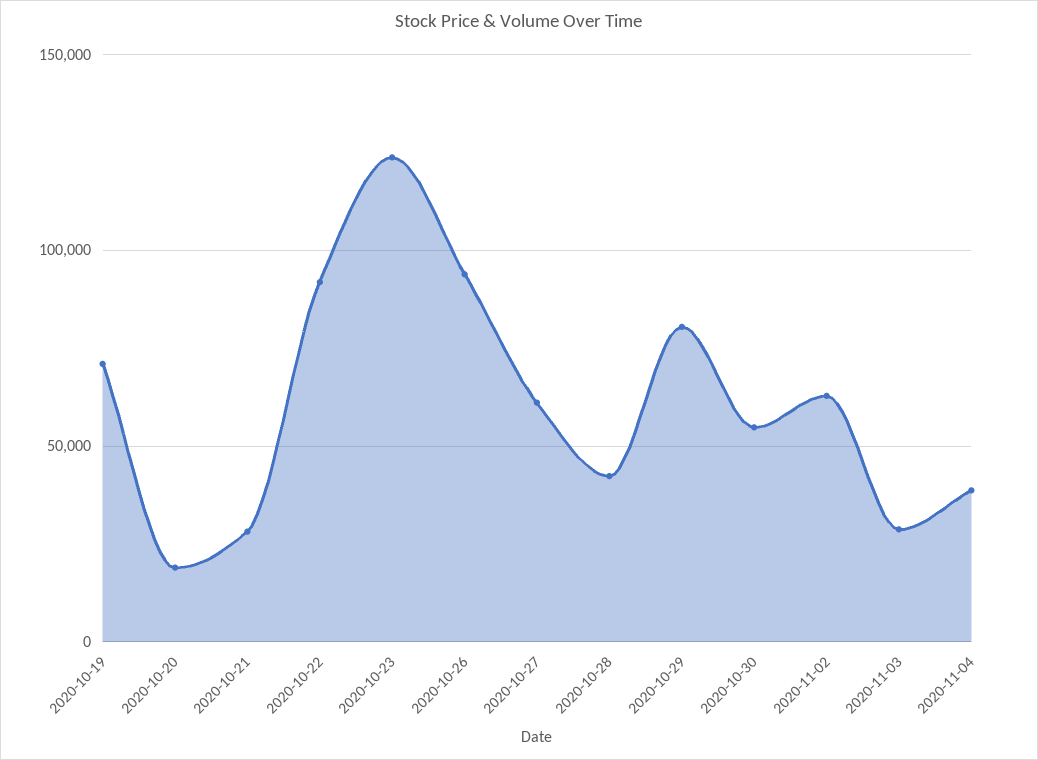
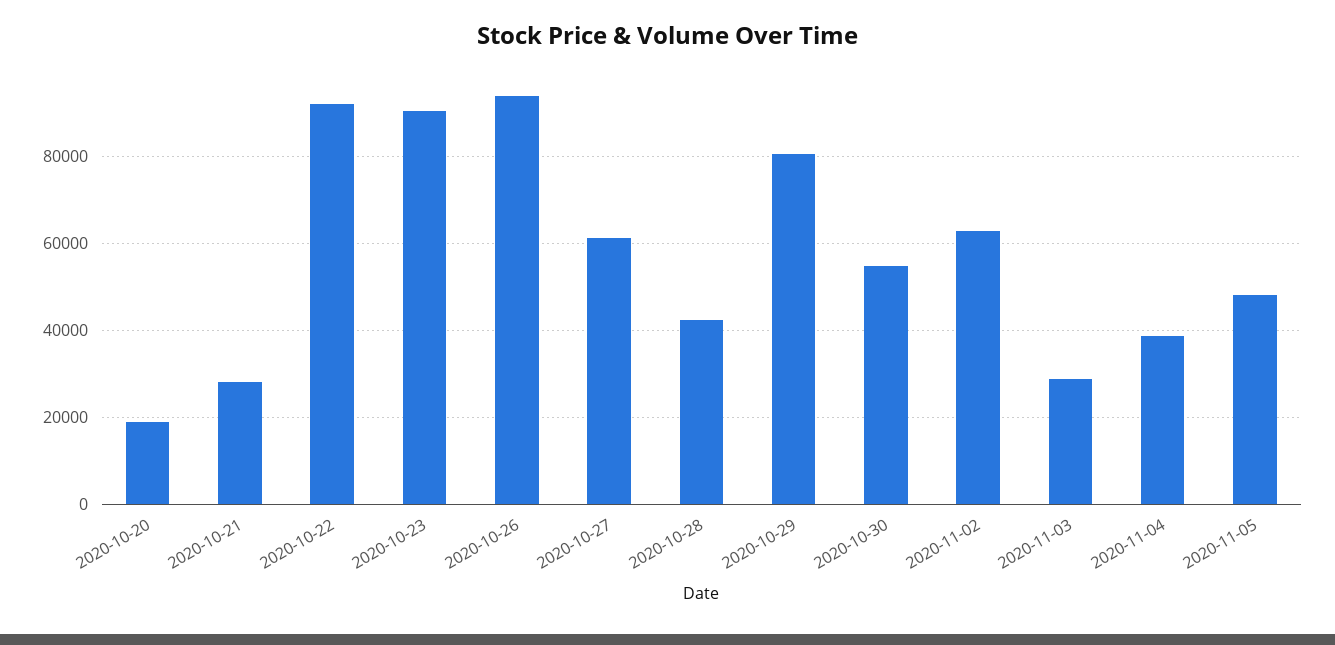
2020-10-19: 70000 -> none
2020-10-23: 125000 -> 90000
2020-11-05: none -> 48000

